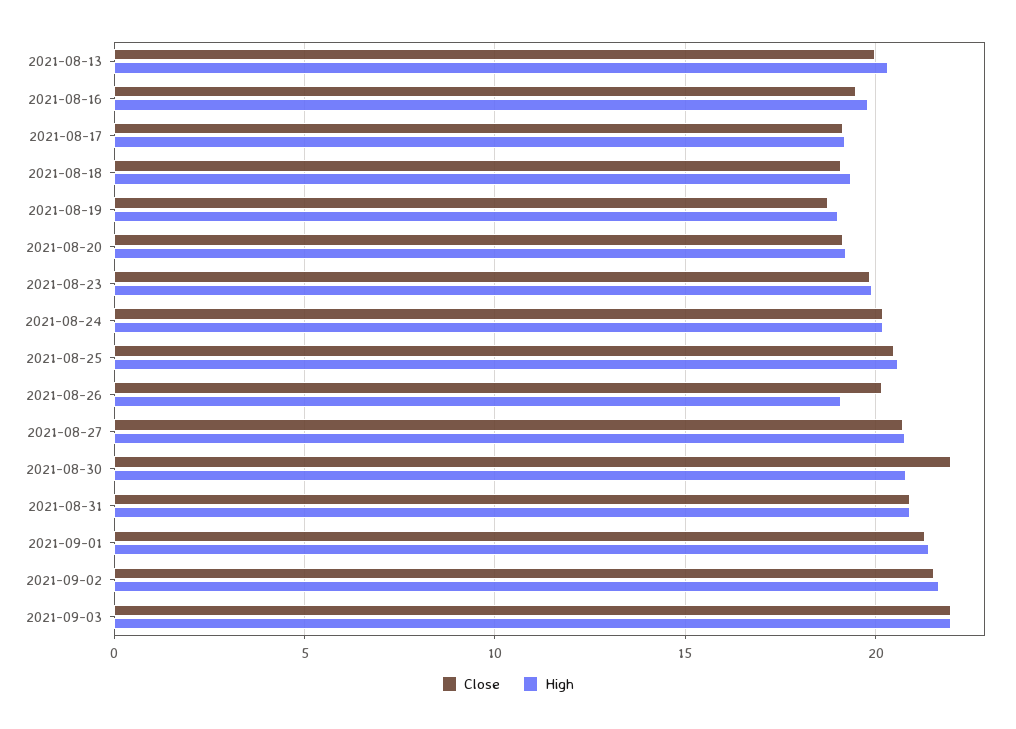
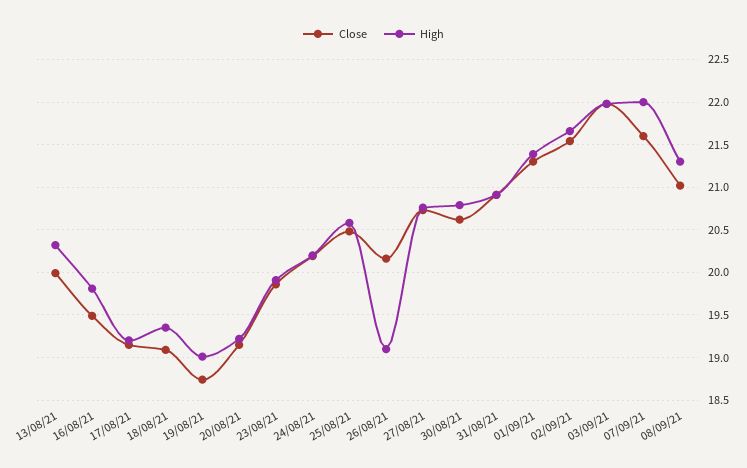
Close, 2021-08-30: 22 -> 20.6
Close, 07/09/21: none -> 21.6
High, 07/09/21: none -> 22
Close, 08/09/21: none -> 21
High, 08/09/21: none -> 21.3

